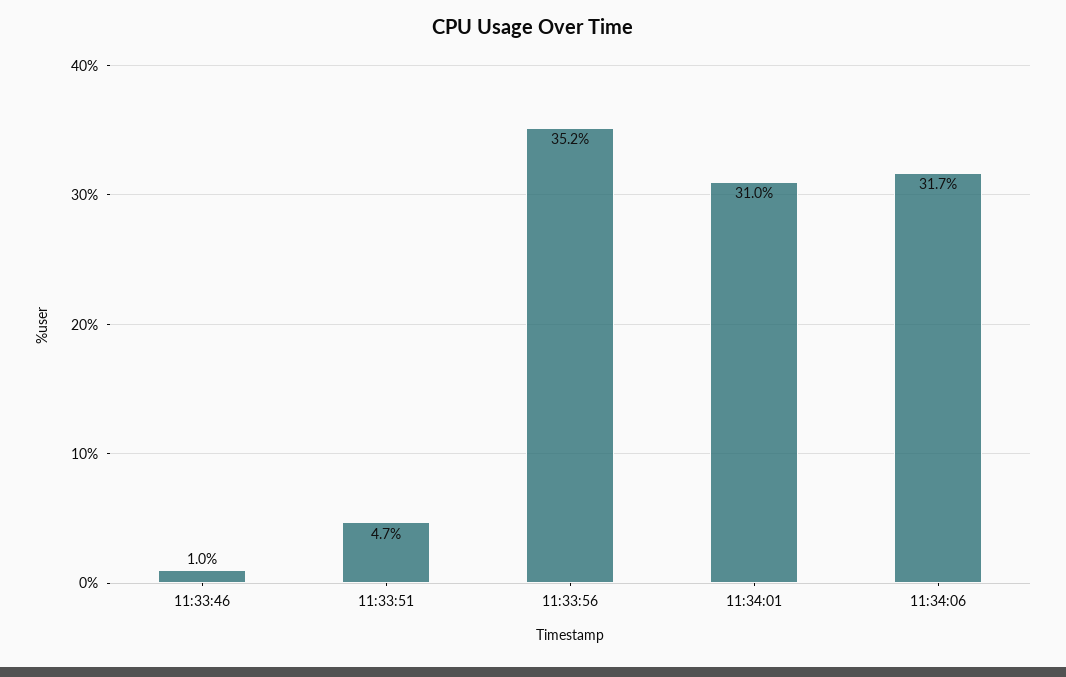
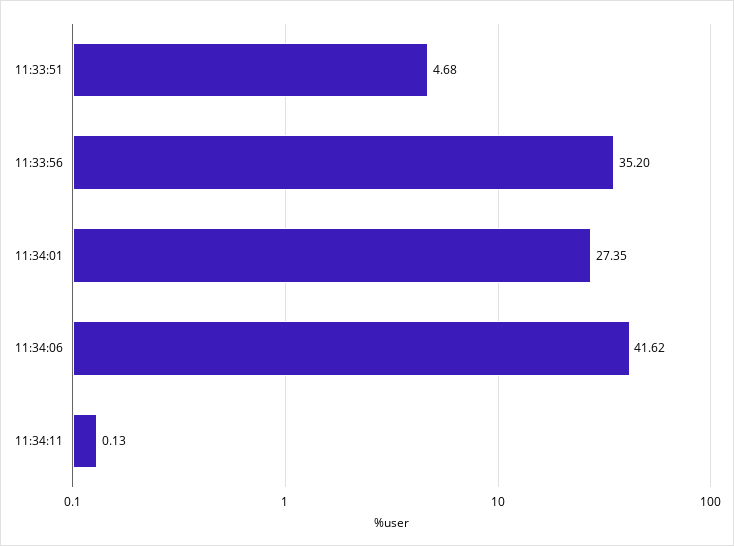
11:33:46: 1 -> none
11:34:01: 31 -> 27.35
11:34:06: 31.7 -> 41.62
11:34:11: none -> 0.13

